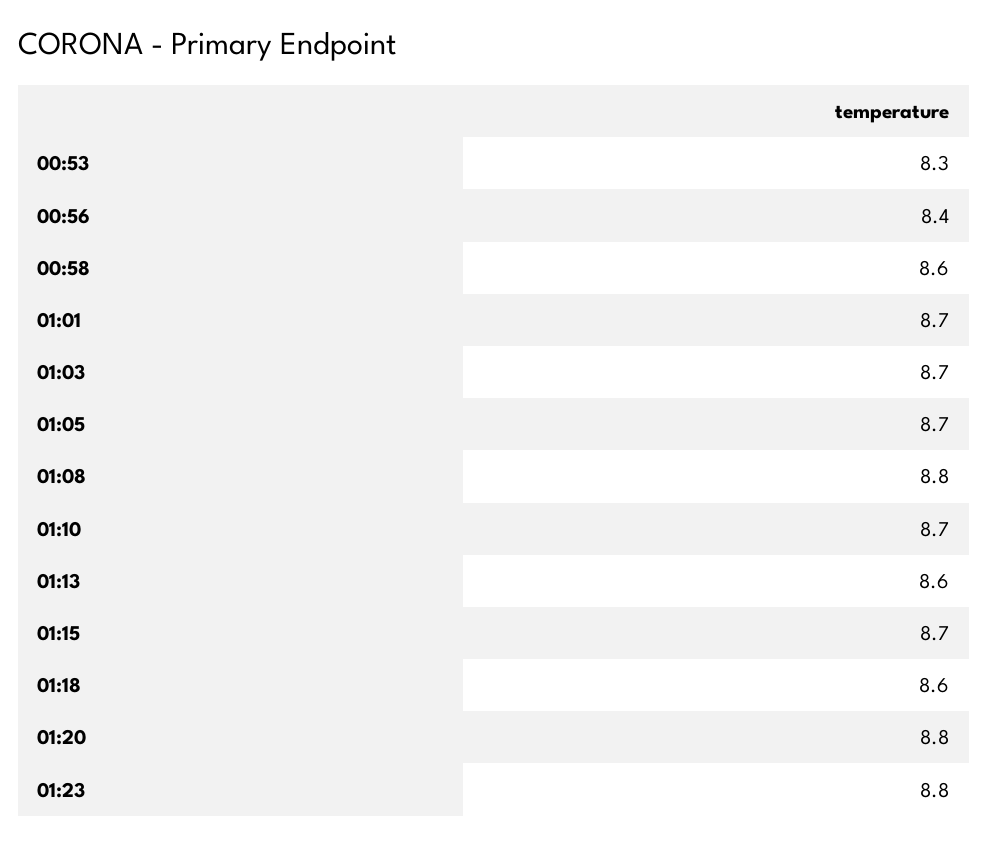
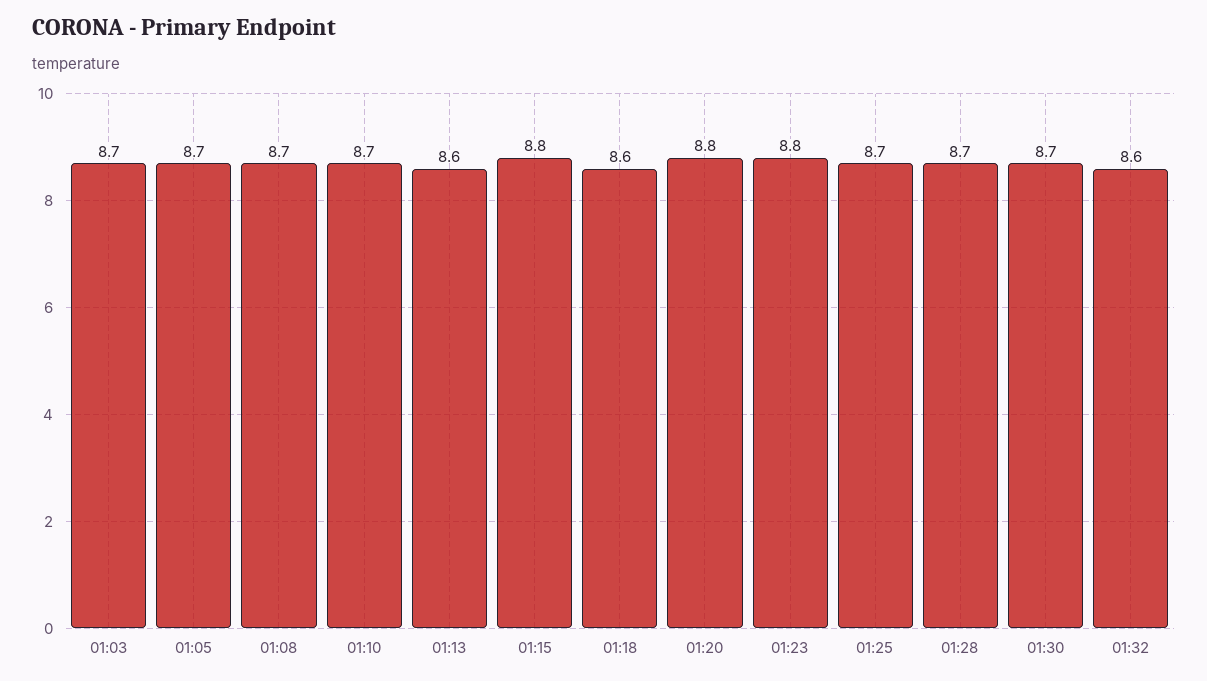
00:53: 8.3 -> none
00:56: 8.4 -> none
00:58: 8.6 -> none
01:01: 8.7 -> none
01:08: 8.8 -> 8.7
01:15: 8.7 -> 8.8
01:25: none -> 8.7
01:28: none -> 8.7
01:30: none -> 8.7
01:32: none -> 8.6

